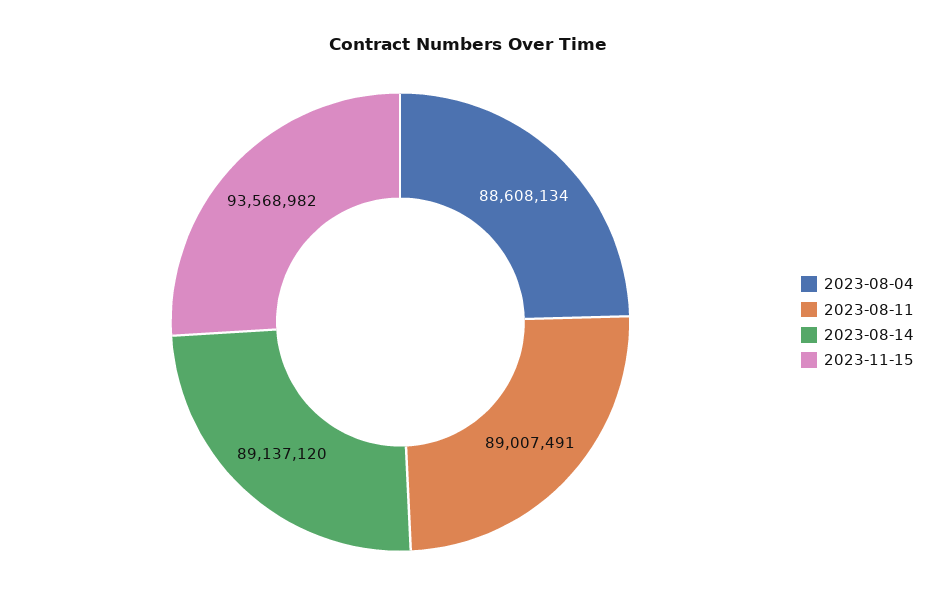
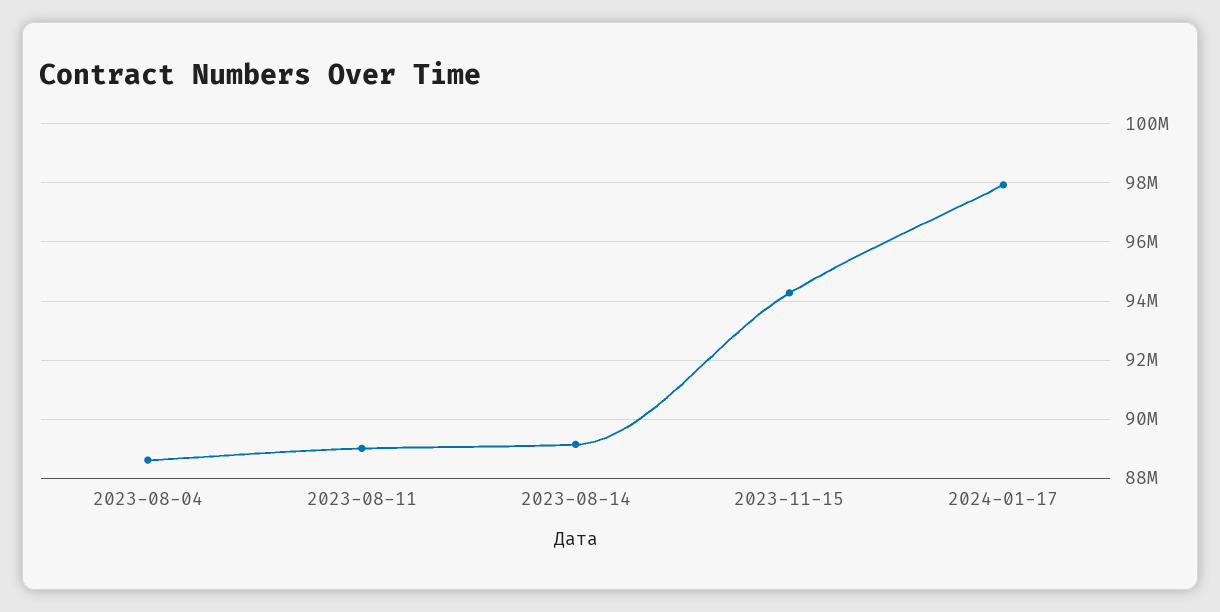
2023-11-15: 93568982 -> 94250000
2024-01-17: none -> 98000000

